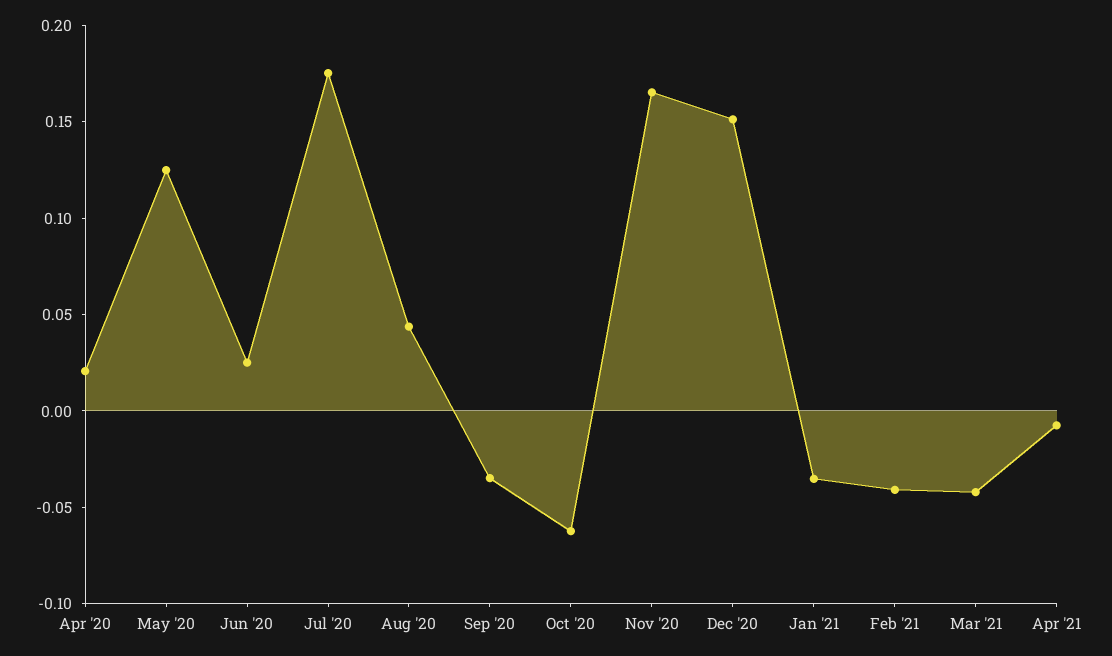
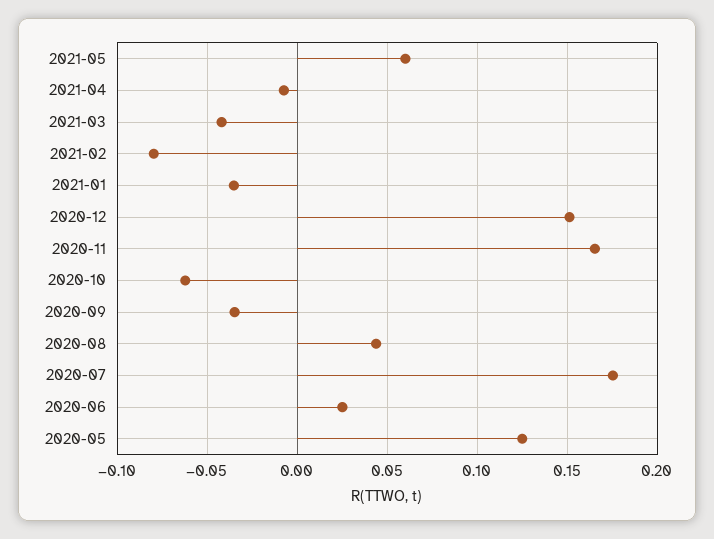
Apr '20: 0.02 -> none
Feb '21: -0.04 -> -0.08
2021-05: none -> 0.06

